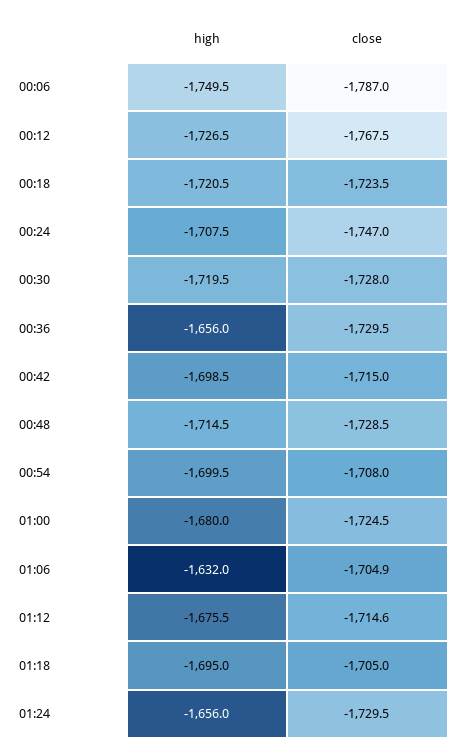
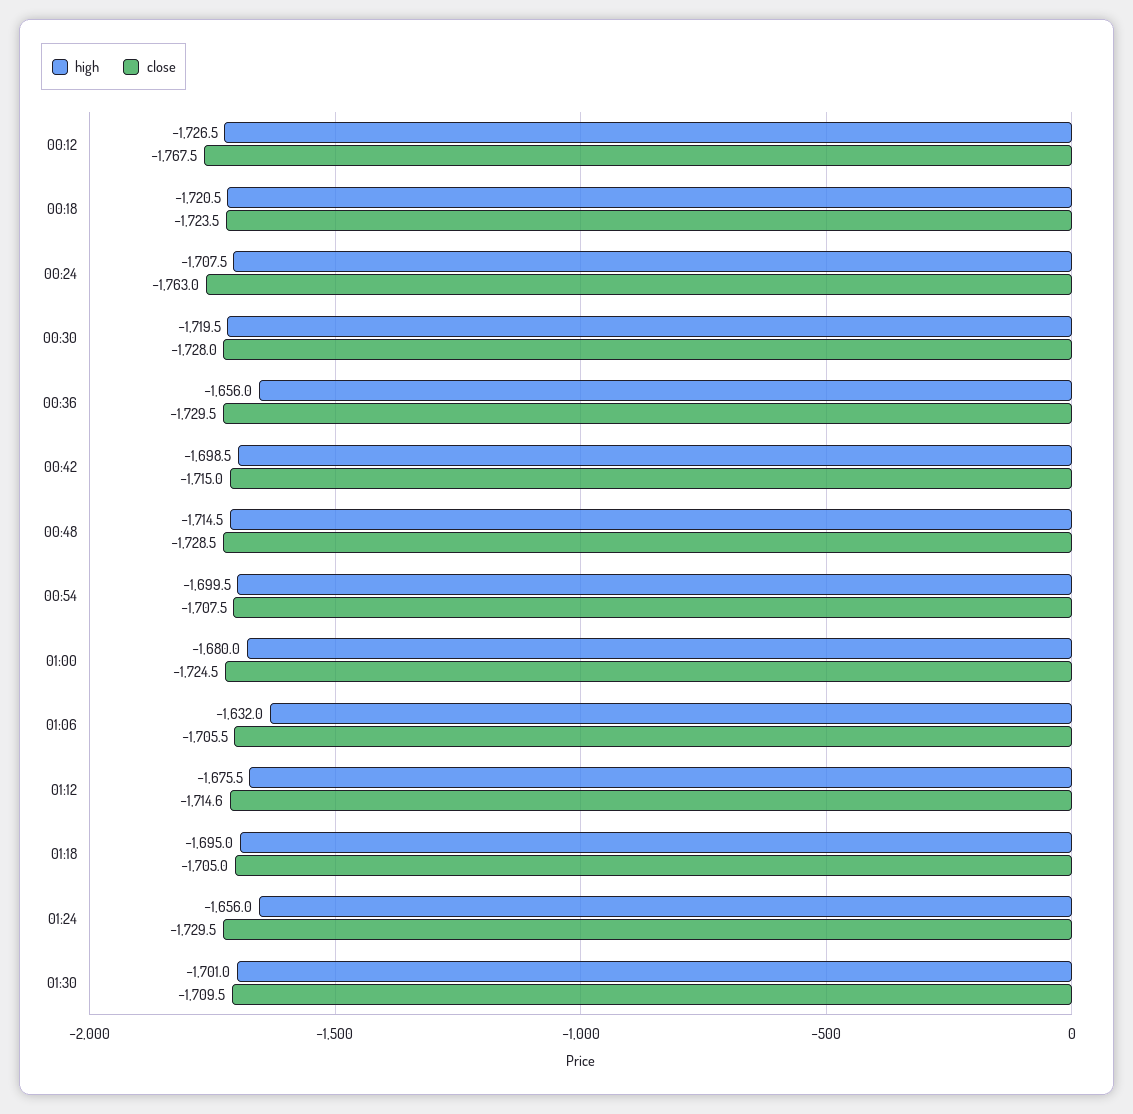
high, 00:06: -1749.5 -> none
close, 00:06: -1787 -> none
close, 00:24: -1747 -> -1763
close, 00:54: -1708 -> -1707.5
close, 01:06: -1704.9 -> -1705.5
high, 01:30: none -> -1701
close, 01:30: none -> -1709.5

